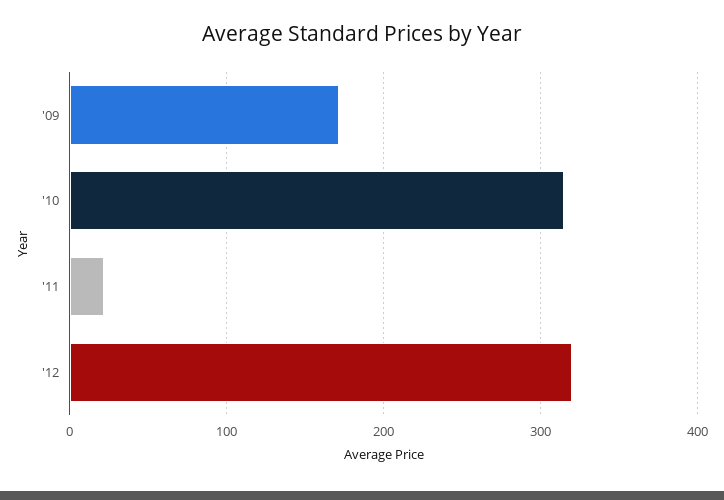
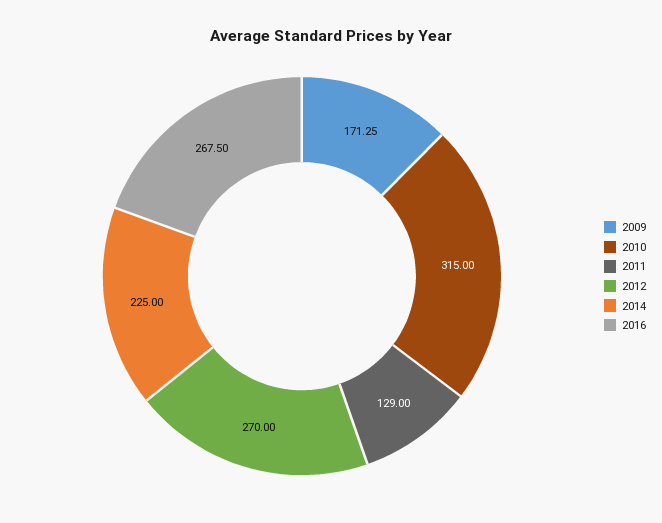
'11: 20 -> 129
'12: 320 -> 270
2014: none -> 225
2016: none -> 267.5

